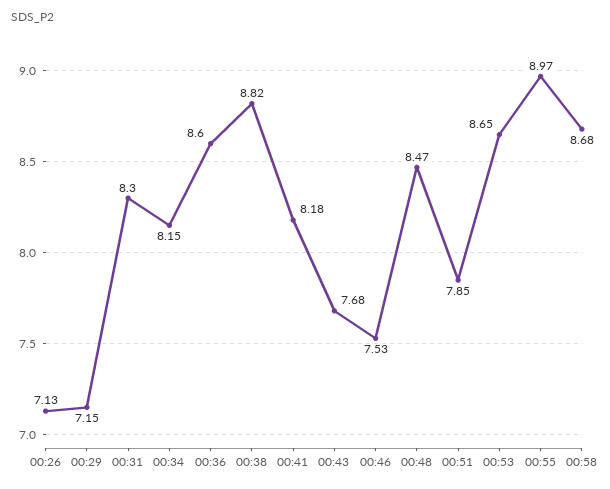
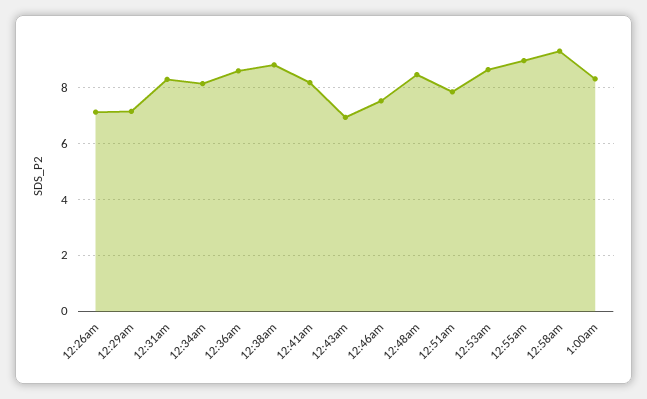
00:43: 7.68 -> 7
00:58: 8.68 -> 9.25
1:00am: none -> 8.25

